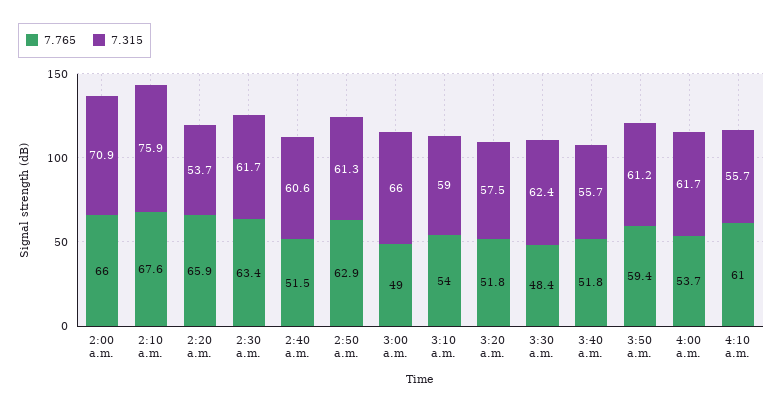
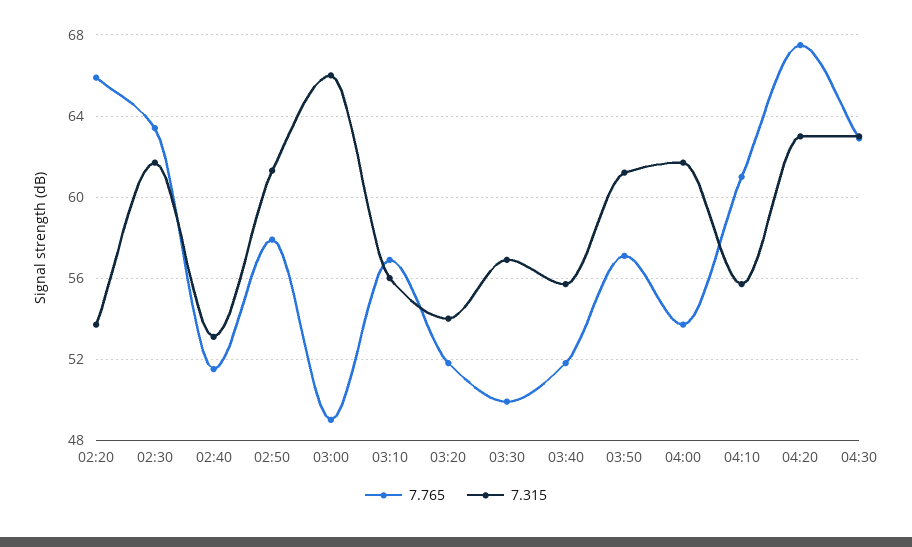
7.765, 2:00 a.m.: 66 -> none
7.315, 2:00 a.m.: 70.9 -> none
7.765, 2:10 a.m.: 67.6 -> none
7.315, 2:10 a.m.: 75.9 -> none
7.315, 2:40 a.m.: 60.6 -> 53
7.765, 2:50 a.m.: 62.9 -> 58
7.765, 3:10 a.m.: 54 -> 57
7.315, 3:10 a.m.: 59 -> 56
7.315, 3:20 a.m.: 57.5 -> 54
7.765, 3:30 a.m.: 48.4 -> 50
7.315, 3:30 a.m.: 62.4 -> 57
7.765, 3:50 a.m.: 59.4 -> 57
7.765, 04:20: none -> 67.5
7.315, 04:20: none -> 63
7.765, 04:30: none -> 63
7.315, 04:30: none -> 63

